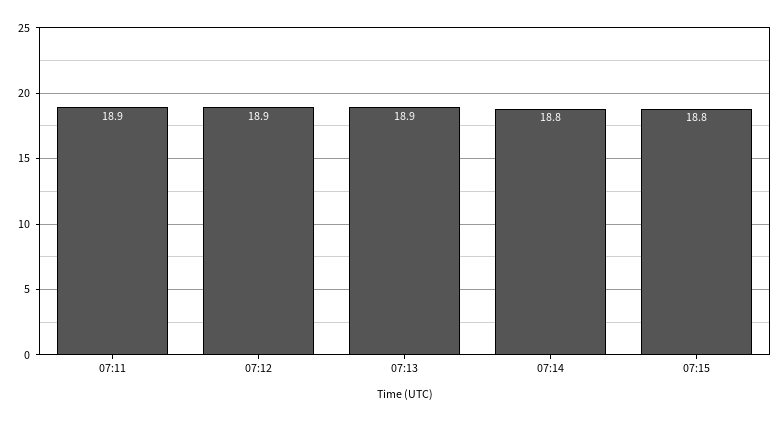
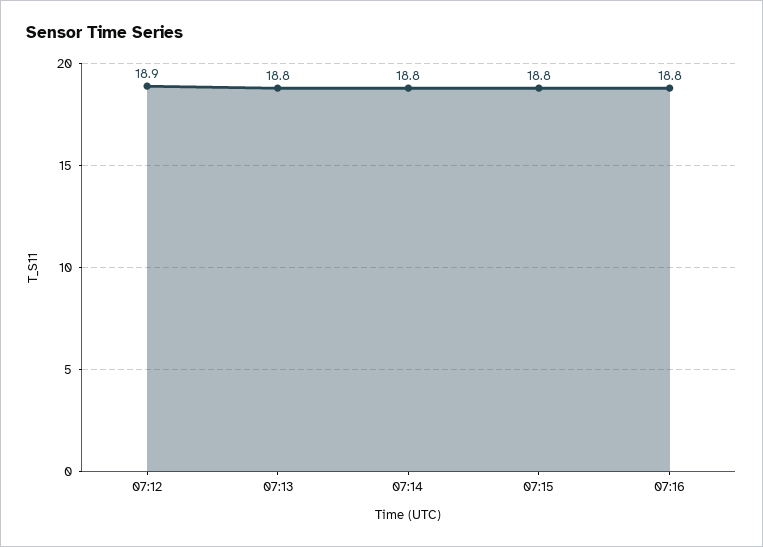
07:11: 18.9 -> none
07:13: 18.9 -> 18.8
07:16: none -> 18.8

